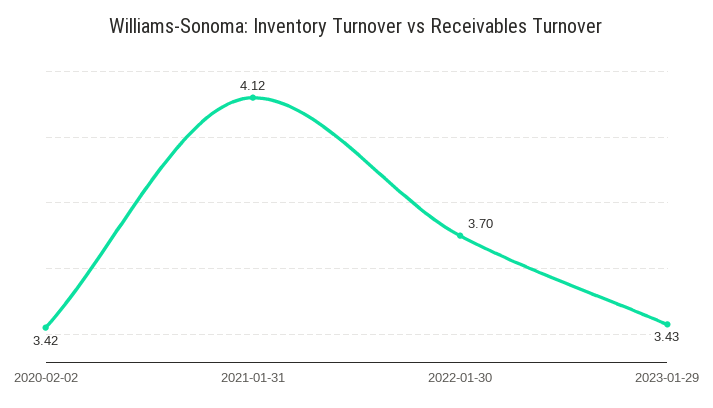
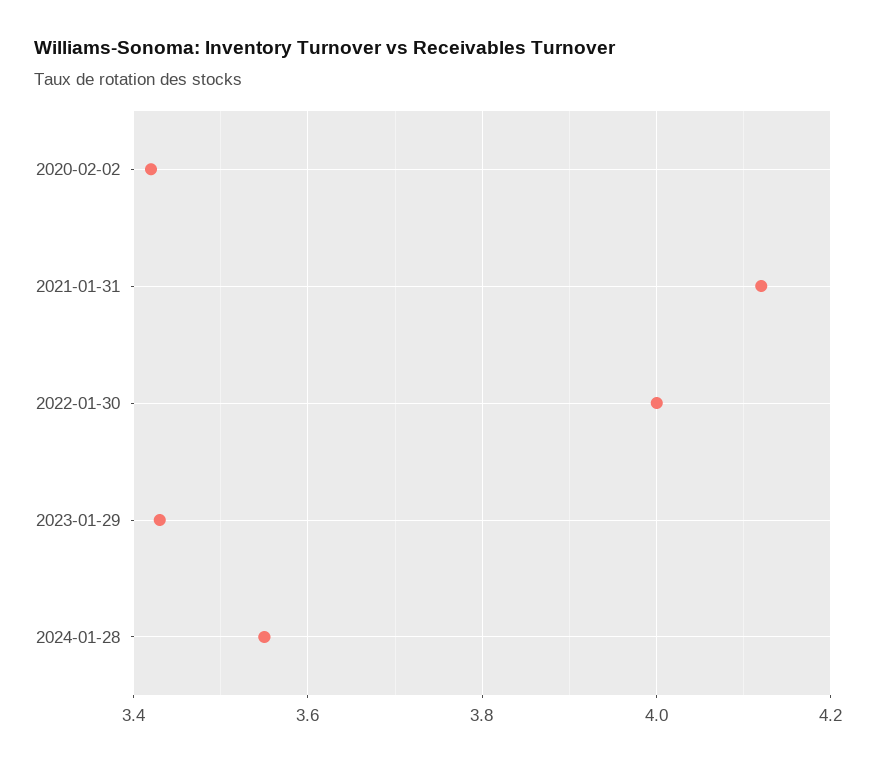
2022-01-30: 3.7 -> 4
2024-01-28: none -> 3.55

